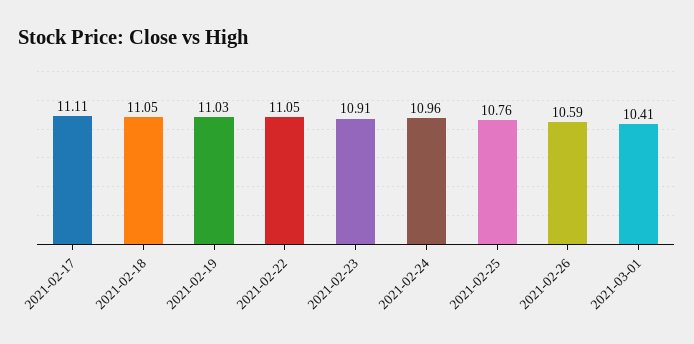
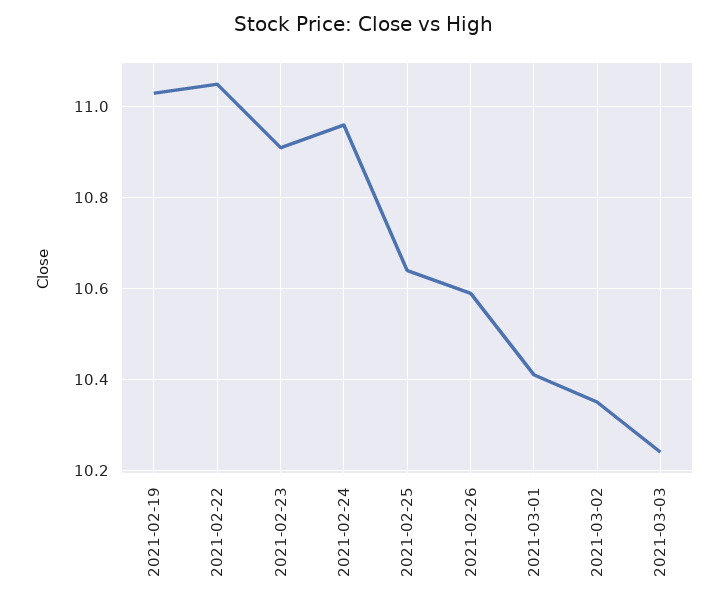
2021-02-17: 11.11 -> none
2021-02-18: 11.05 -> none
2021-02-25: 10.76 -> 10.65
2021-03-02: none -> 10.35
2021-03-03: none -> 10.25

